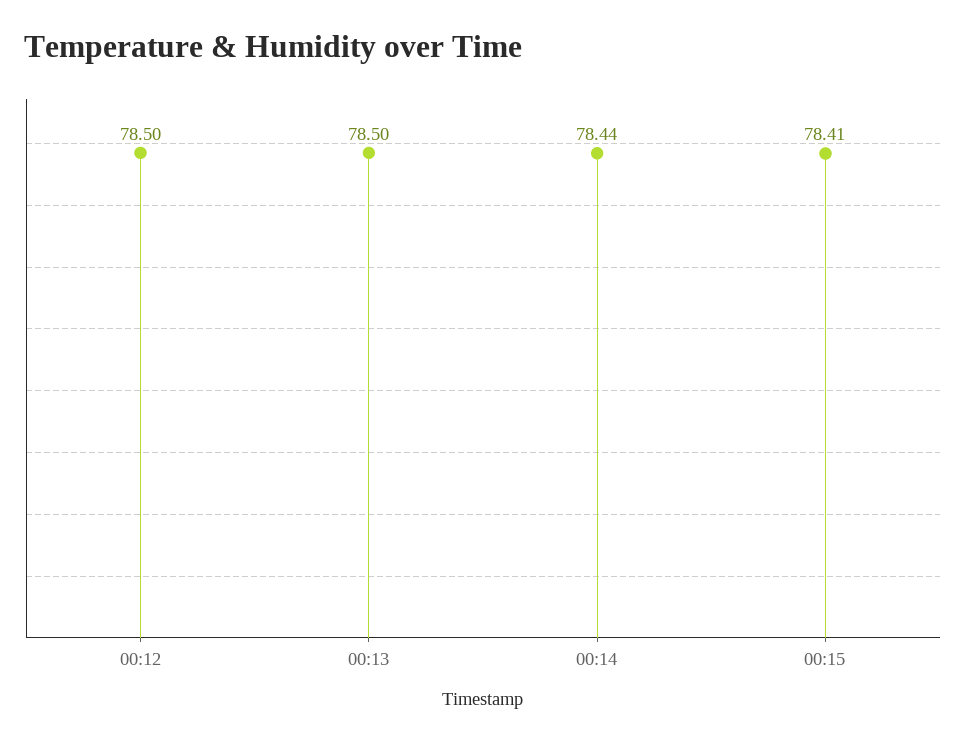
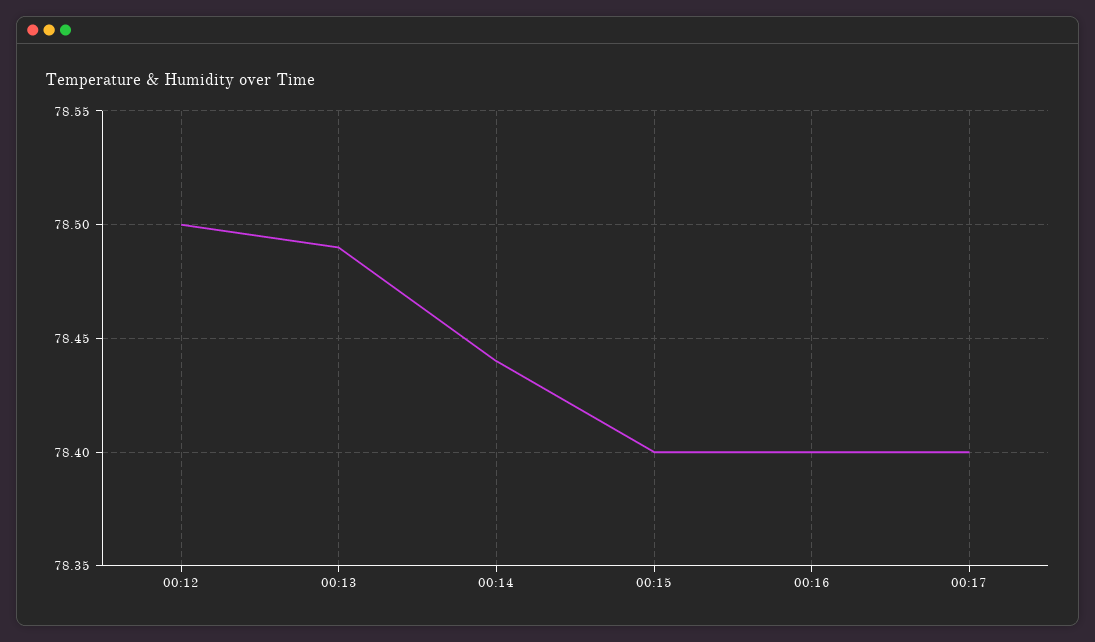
00:13: 78.5 -> 78.49
00:15: 78.41 -> 78.4
00:16: none -> 78.4
00:17: none -> 78.4

